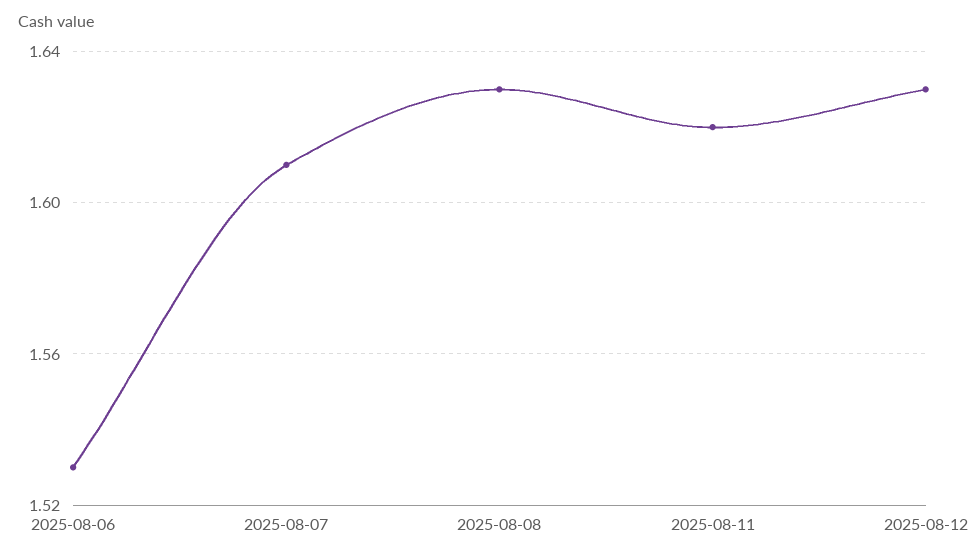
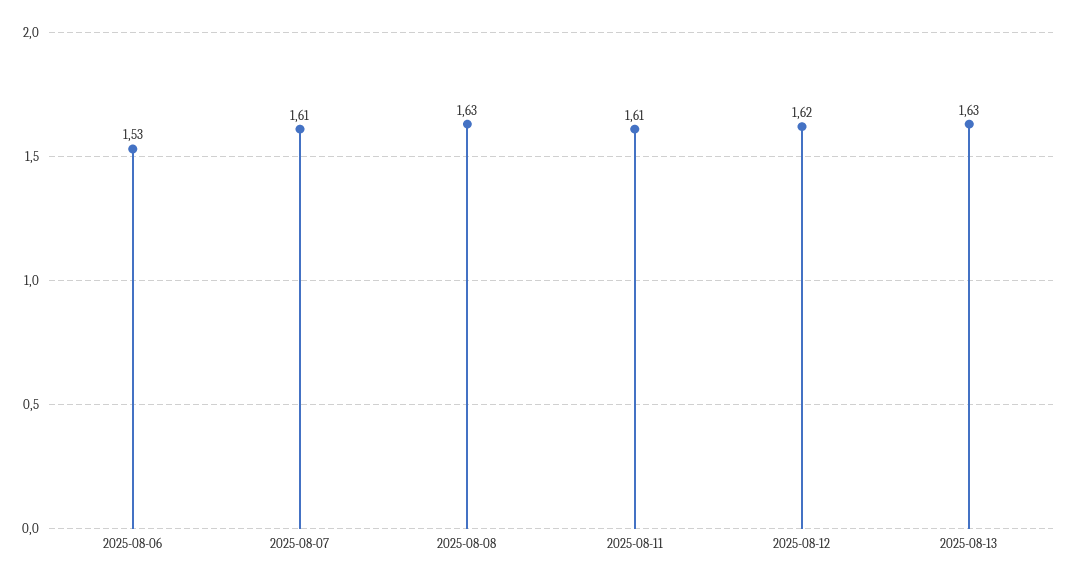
2025-08-11: 1.62 -> 1.61
2025-08-12: 1.63 -> 1.62
2025-08-13: none -> 1.63

